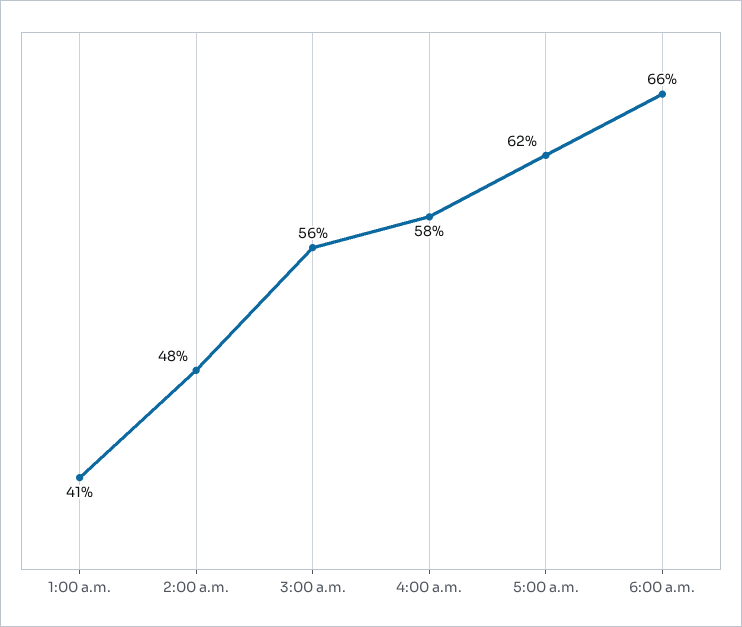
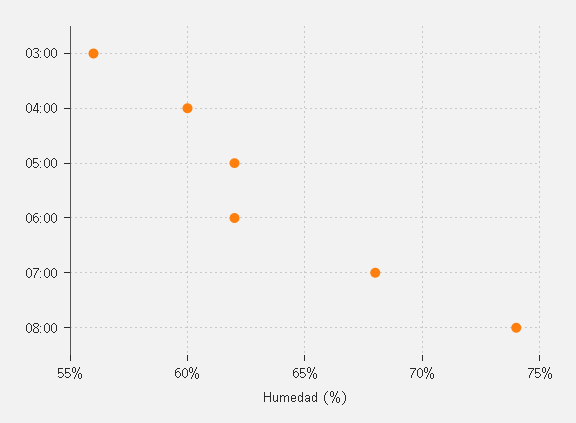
1:00 a.m.: 41 -> none
2:00 a.m.: 48 -> none
4:00 a.m.: 58 -> 60
6:00 a.m.: 66 -> 62
07:00: none -> 68
08:00: none -> 74

